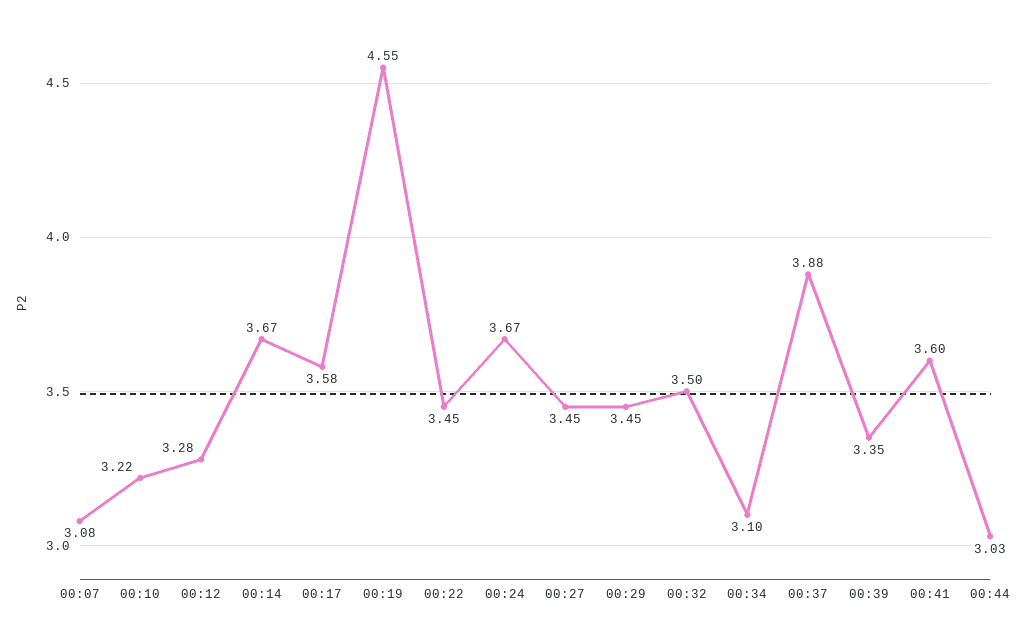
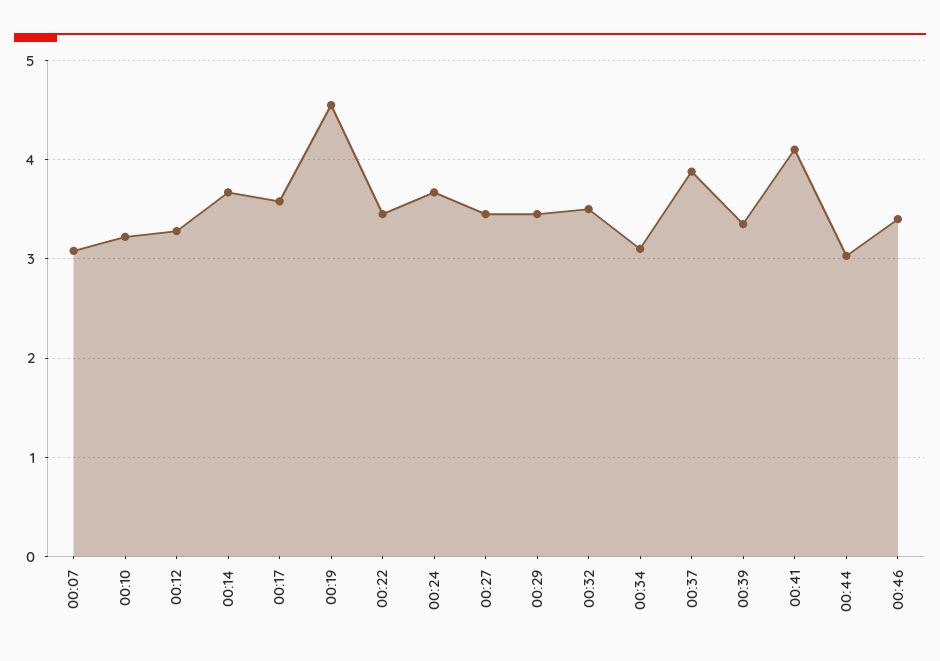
00:41: 3.6 -> 4.1
00:46: none -> 3.4

